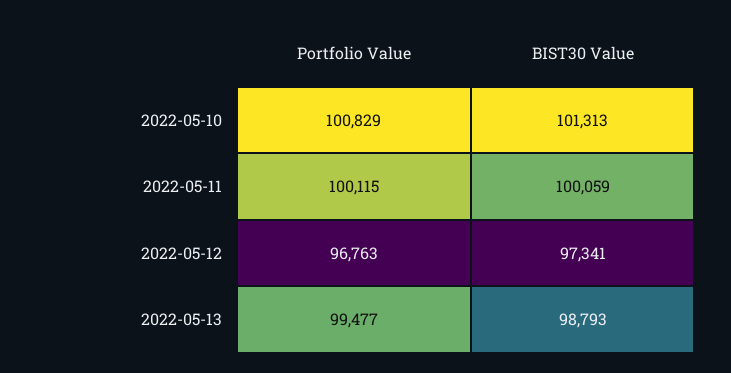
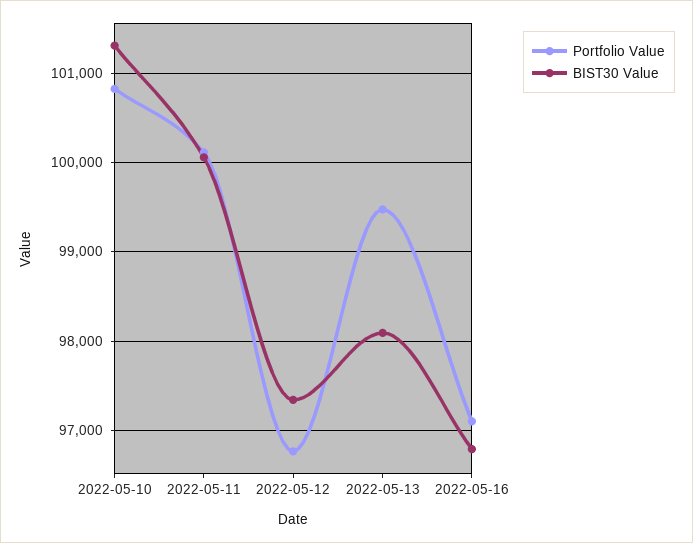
BIST30 Value, 2022-05-13: 98793 -> 98100
Portfolio Value, 2022-05-16: none -> 97100
BIST30 Value, 2022-05-16: none -> 96800

